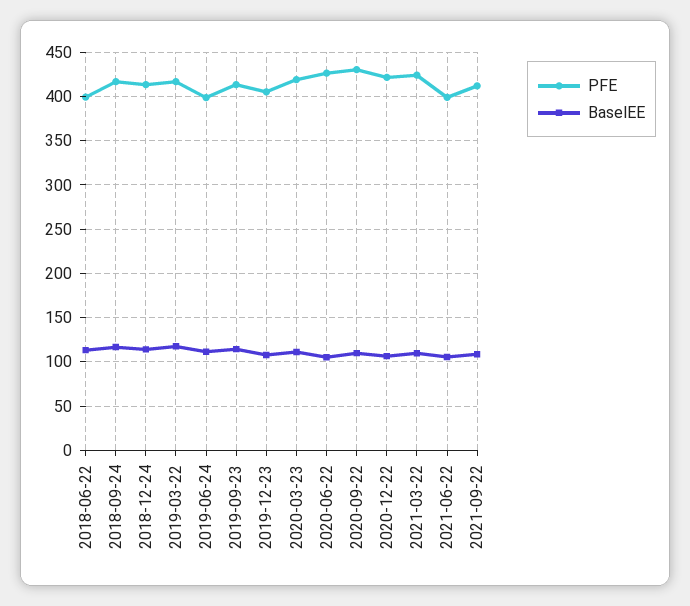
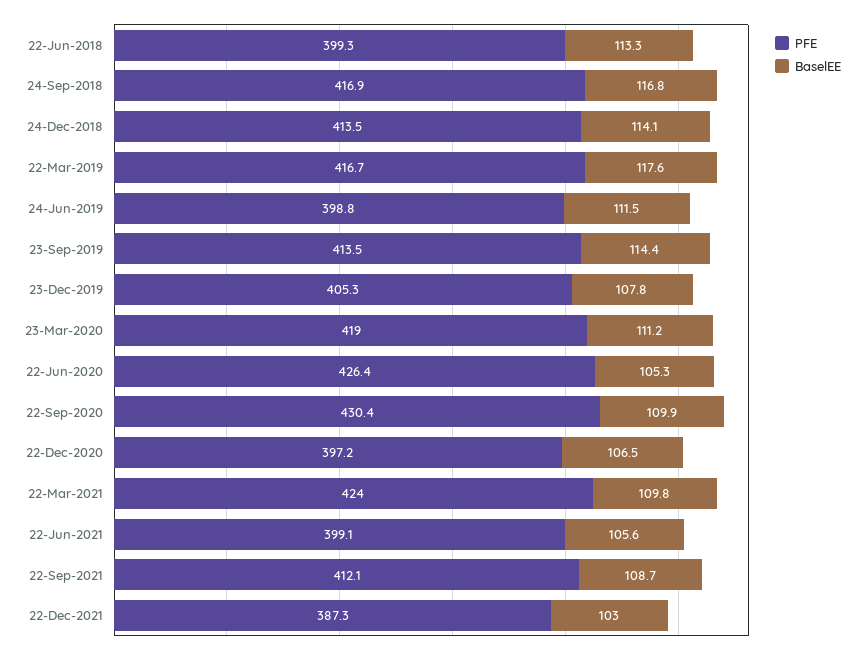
PFE, 2020-12-22: 420 -> 397.2
PFE, 22-Dec-2021: none -> 387.3
BaselEE, 22-Dec-2021: none -> 103

